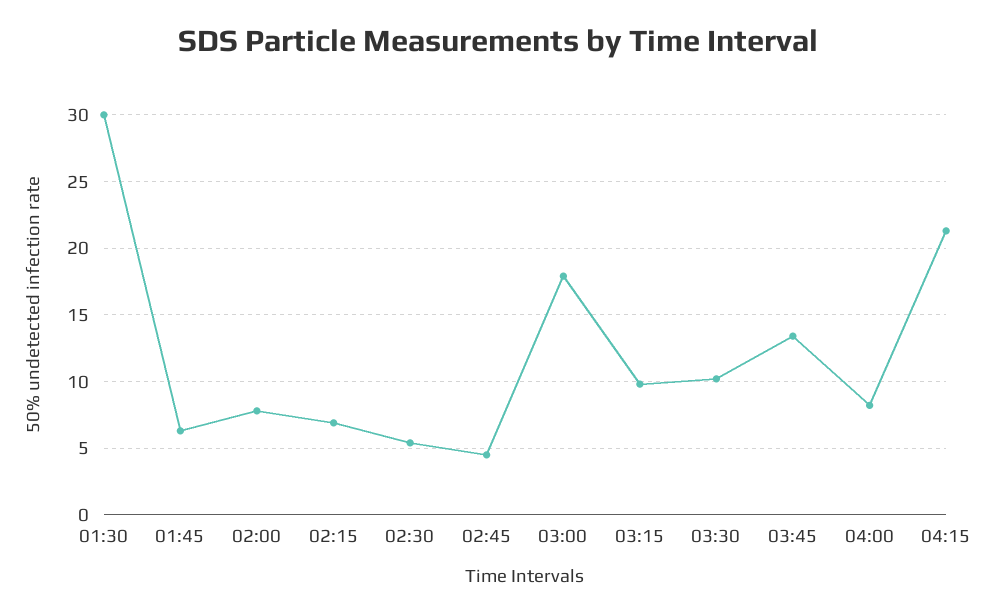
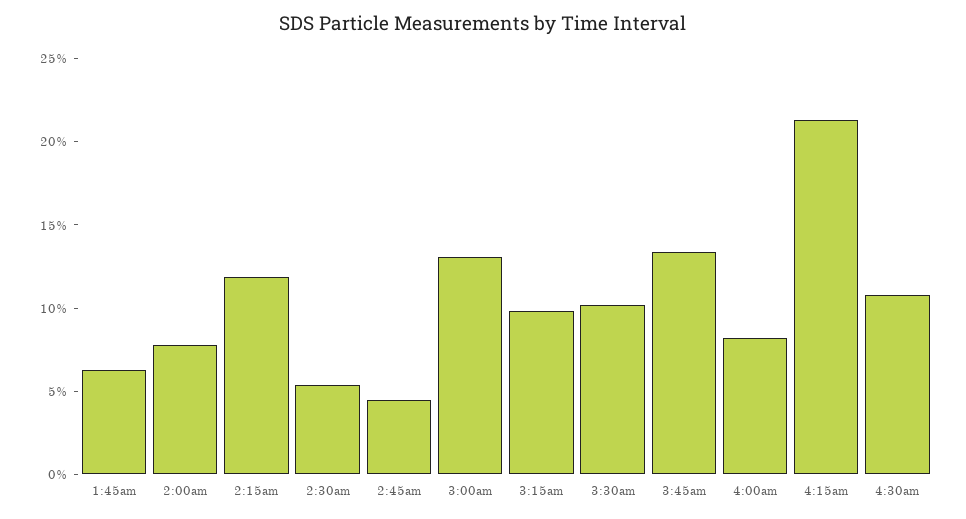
01:30: 30 -> none
02:15: 7 -> 12
03:00: 18 -> 13
4:30am: none -> 11

